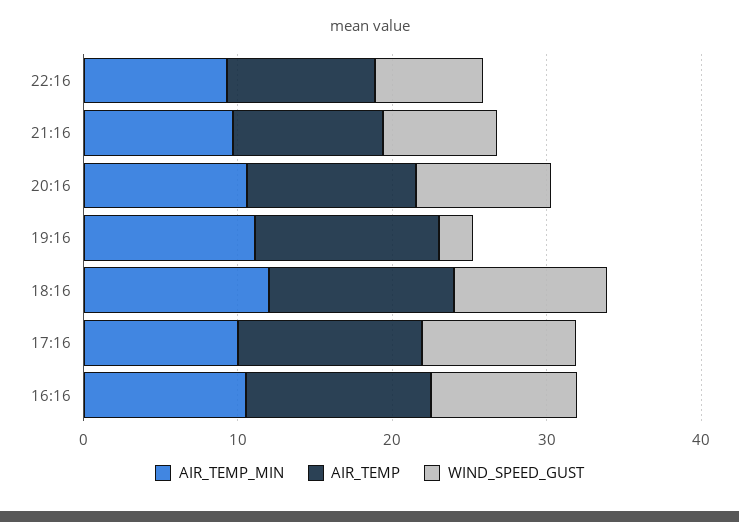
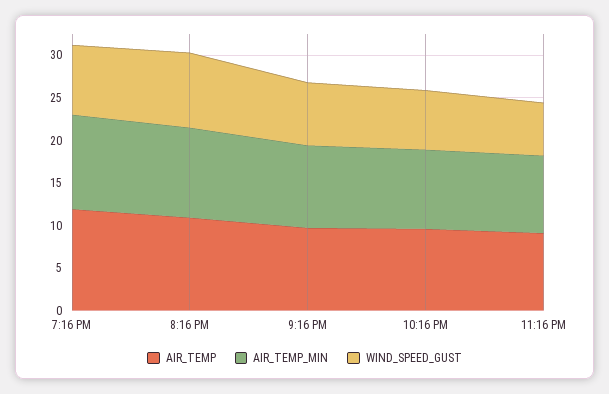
WIND_SPEED_GUST, 19:16: 2 -> 8
AIR_TEMP_MIN, 18:16: 12 -> none
AIR_TEMP, 18:16: 12 -> none
WIND_SPEED_GUST, 18:16: 10 -> none
AIR_TEMP_MIN, 17:16: 10 -> none
AIR_TEMP, 17:16: 12 -> none
WIND_SPEED_GUST, 17:16: 10 -> none
AIR_TEMP_MIN, 16:16: 10 -> none
AIR_TEMP, 16:16: 12 -> none
WIND_SPEED_GUST, 16:16: 10 -> none
AIR_TEMP, 11:16 PM: none -> 9
AIR_TEMP_MIN, 11:16 PM: none -> 9
WIND_SPEED_GUST, 11:16 PM: none -> 6

